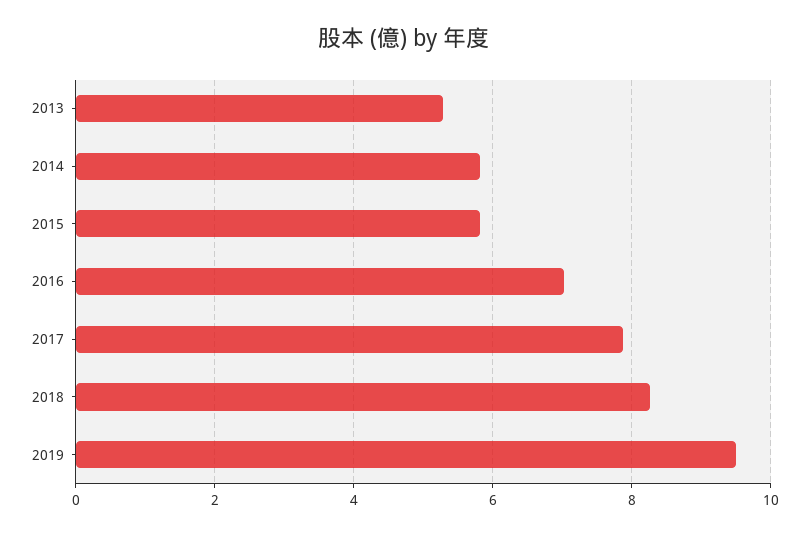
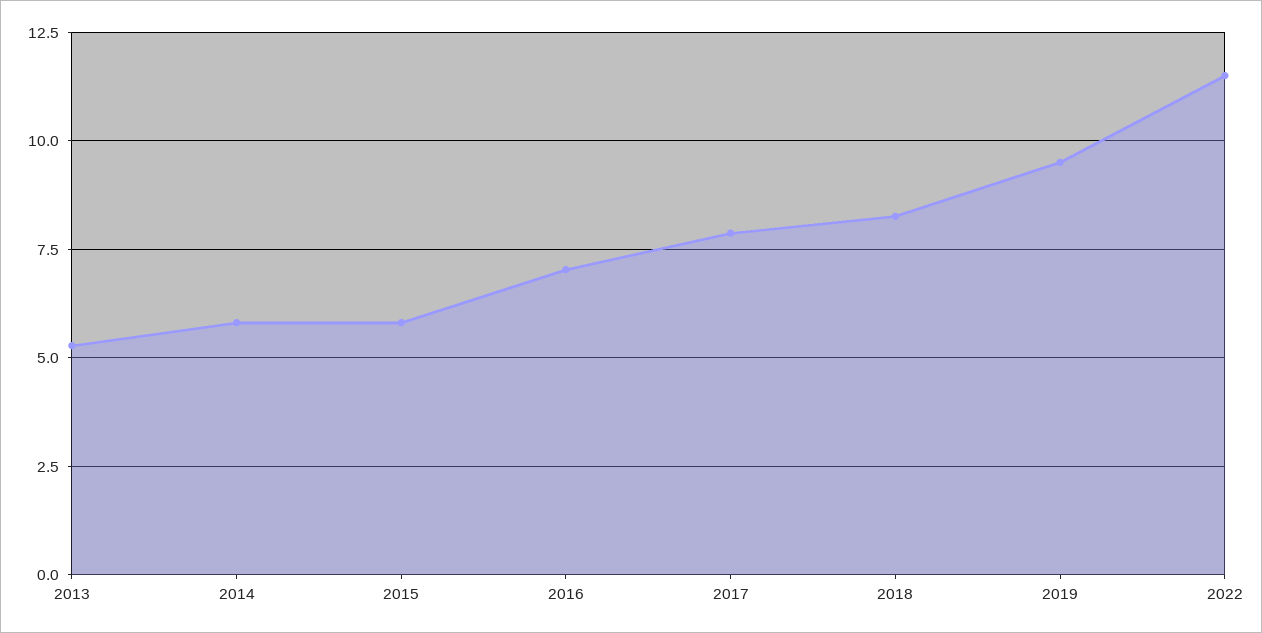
2022: none -> 11.5

